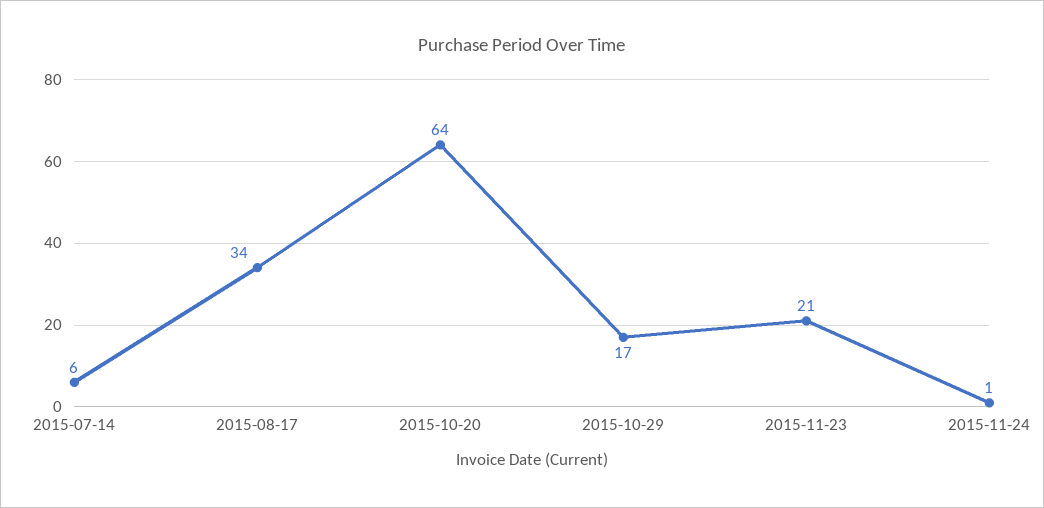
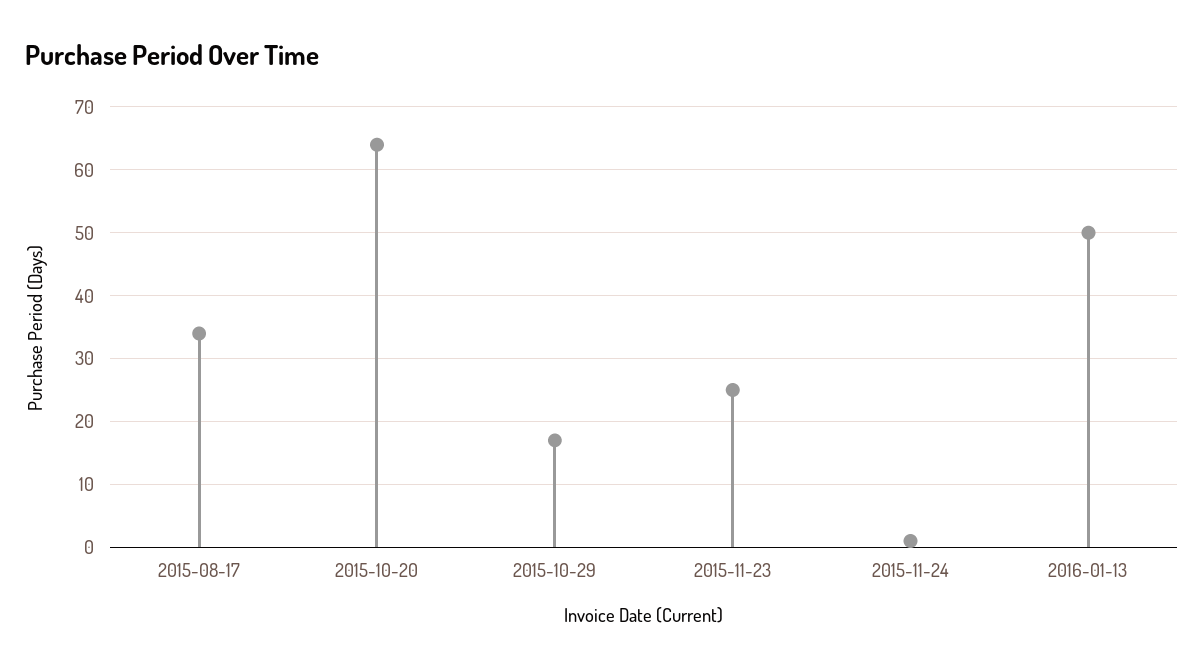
2015-07-14: 6 -> none
2015-11-23: 21 -> 25
2016-01-13: none -> 50

